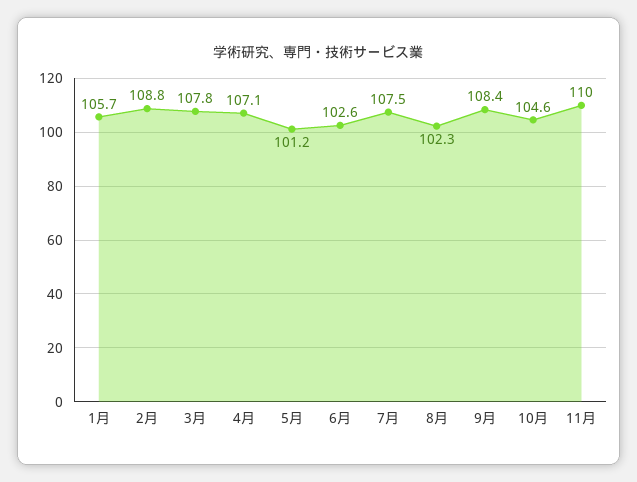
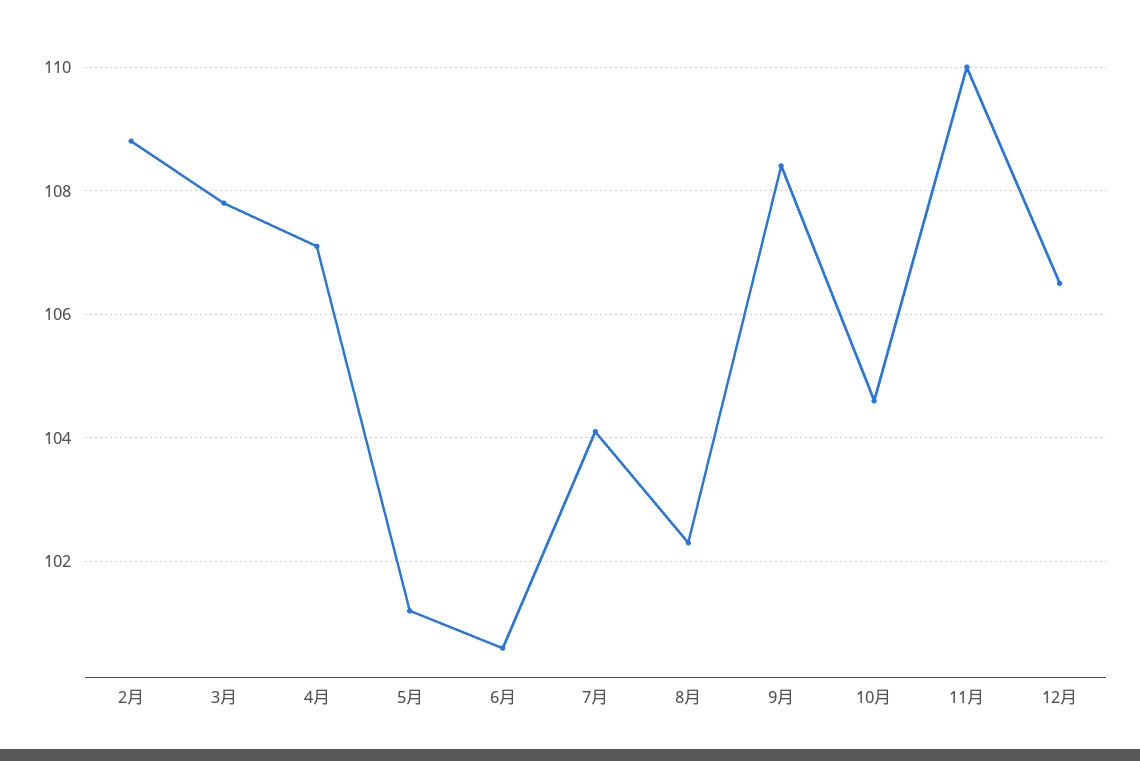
1月: 105.7 -> none
6月: 102.6 -> 100.5
7月: 107.5 -> 104
12月: none -> 106.5

